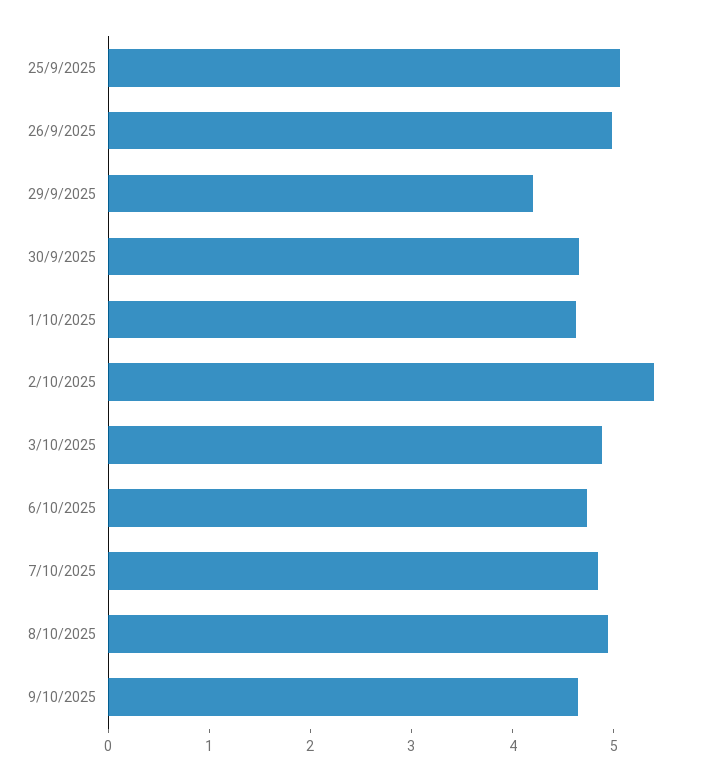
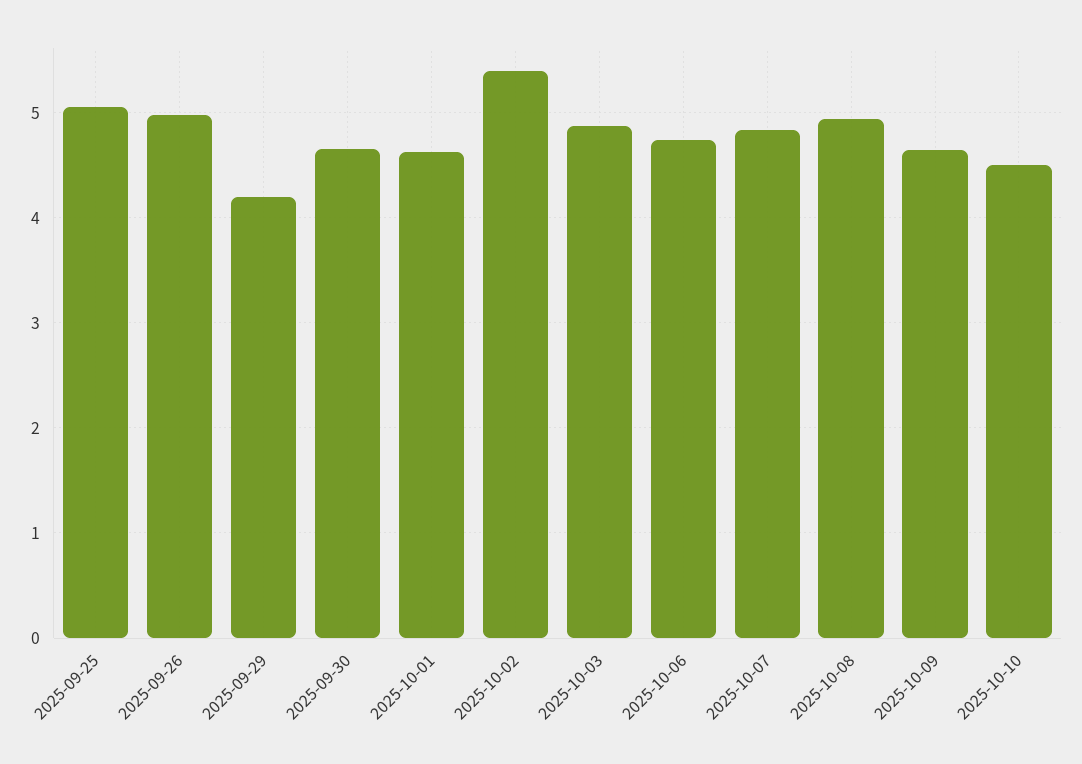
2025-10-10: none -> 4.5

